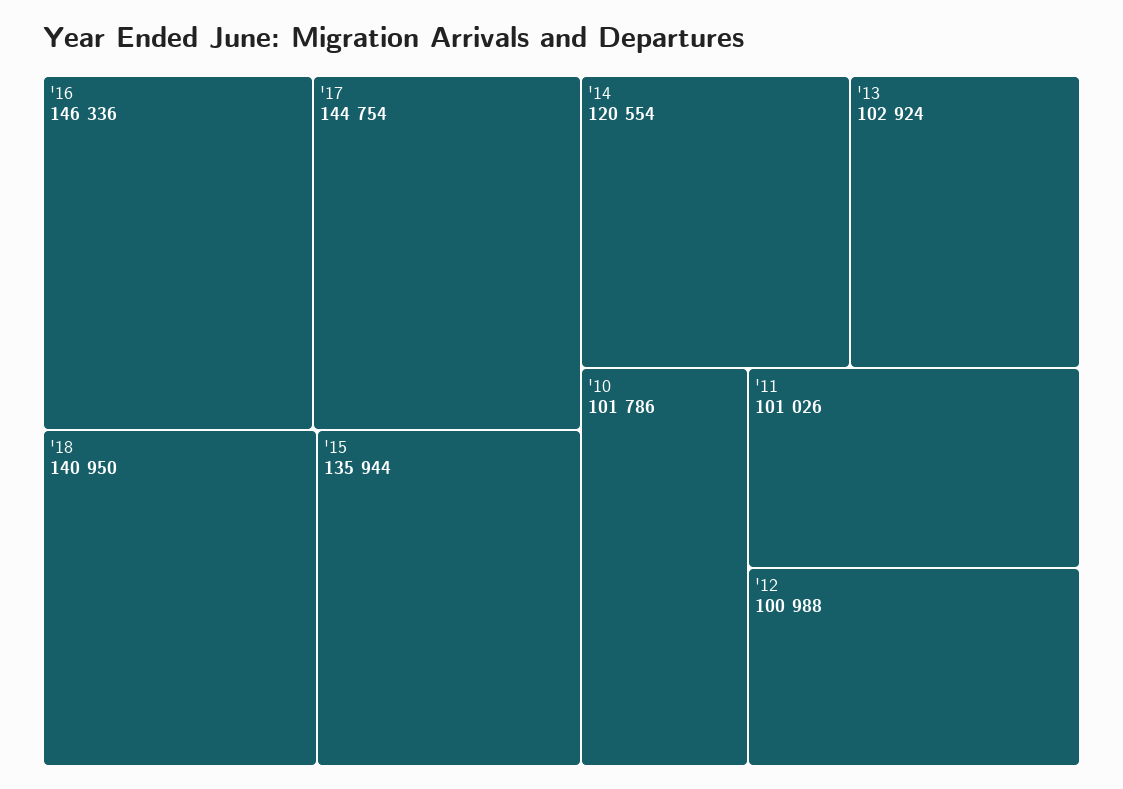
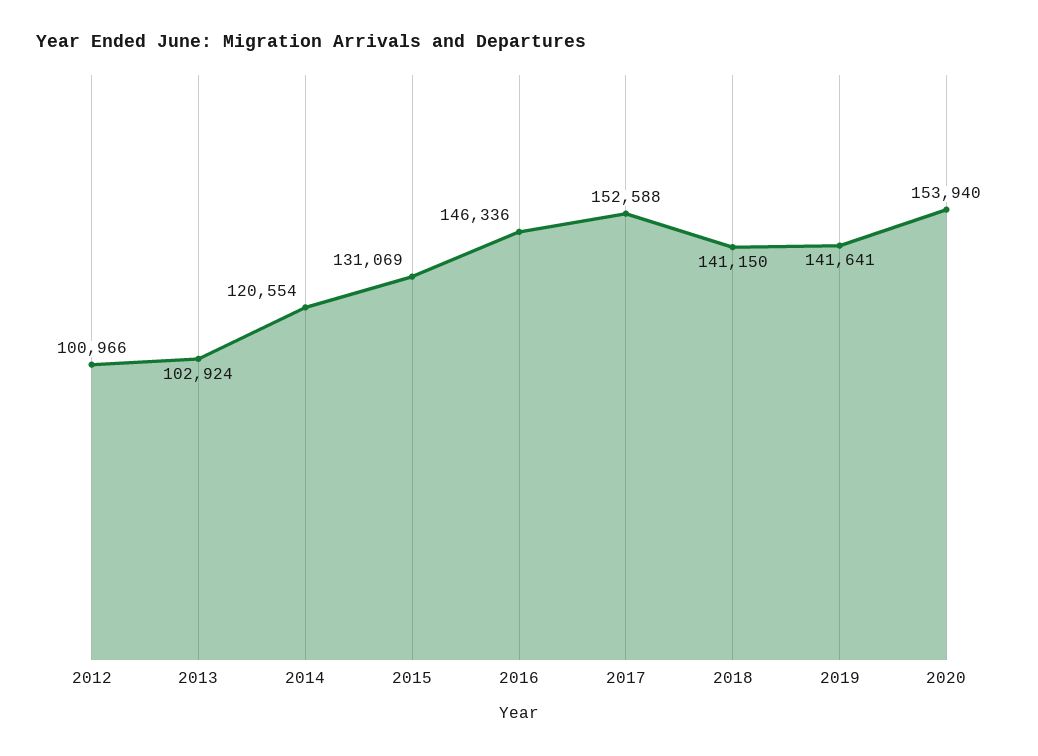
'17: 144754 -> 152588
'18: 140950 -> 141150
'15: 135944 -> 131069
'10: 101786 -> none
'11: 101026 -> none
'12: 100988 -> 100966
2019: none -> 141641
2020: none -> 153940

